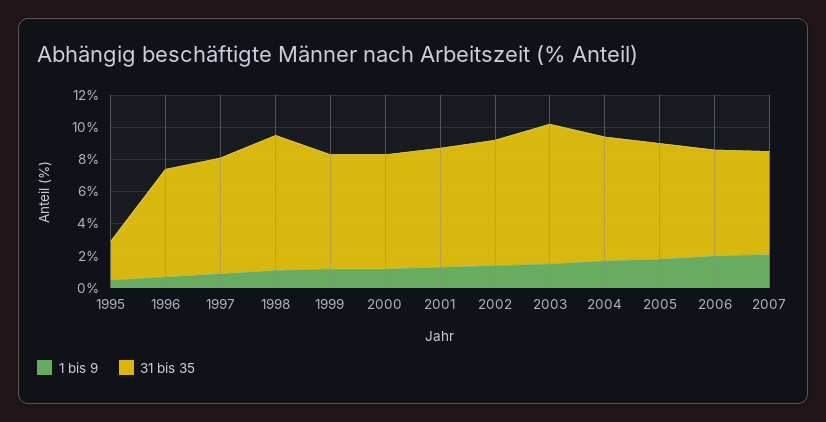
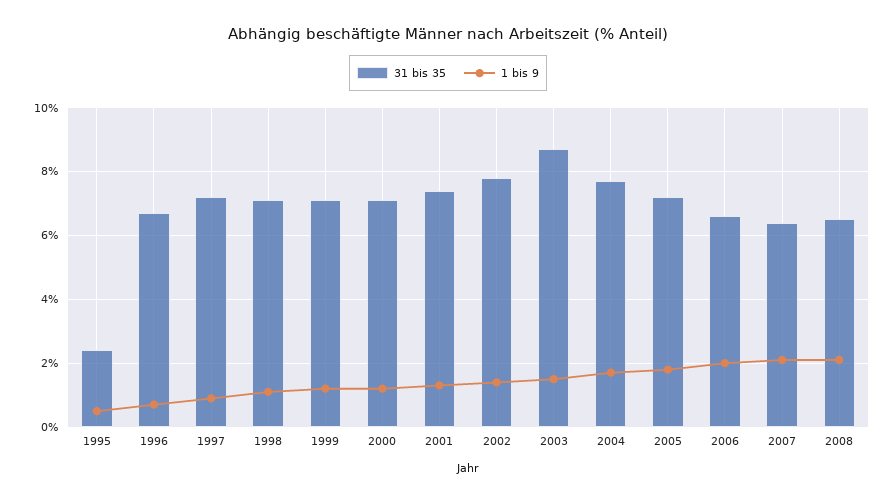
31 bis 35, 1998: 8.5 -> 7
31 bis 35, 2008: none -> 6.5
1 bis 9, 2008: none -> 2

